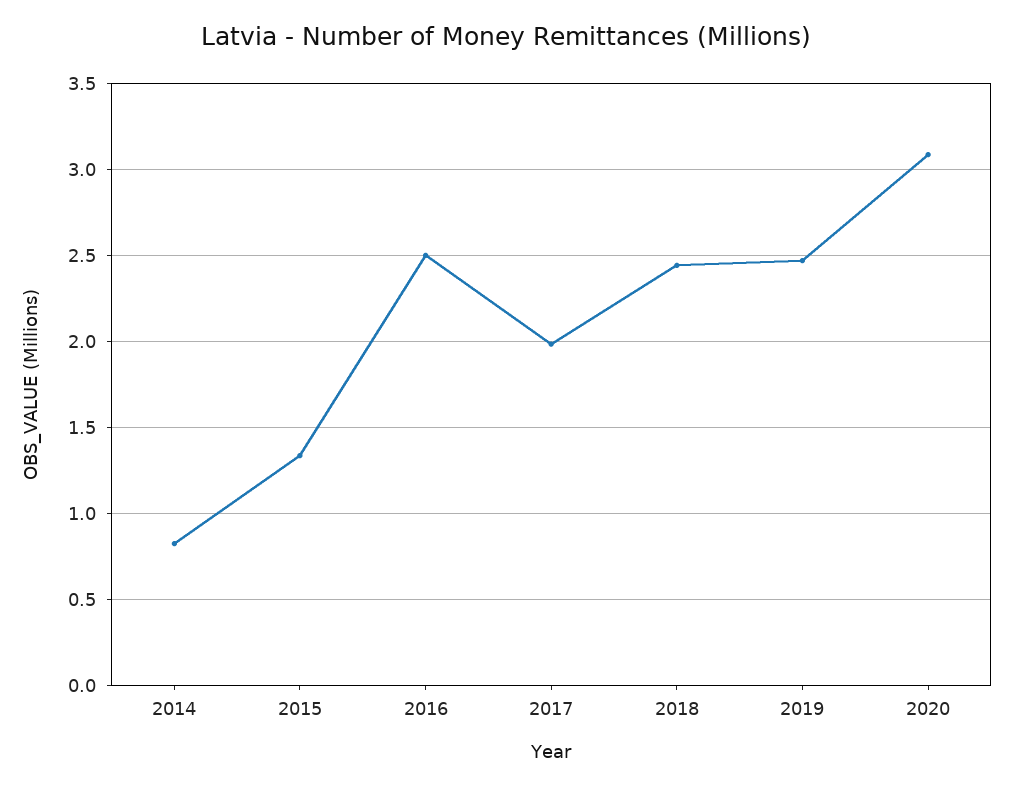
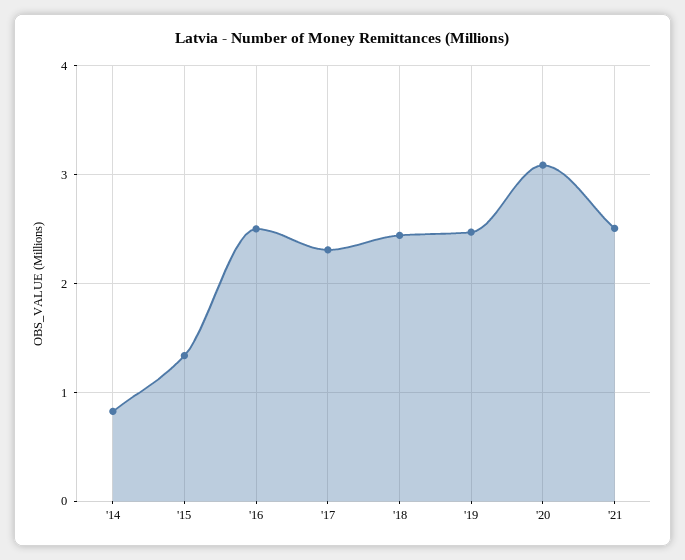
2017: 2 -> 2.3
'21: none -> 2.5

